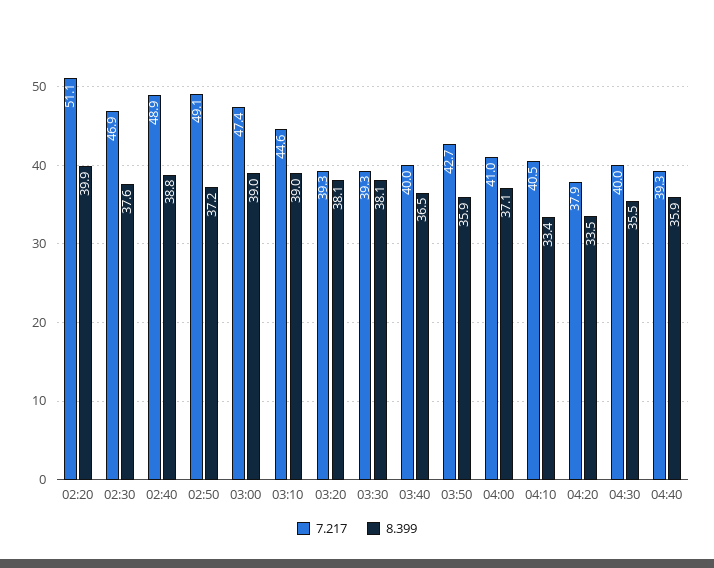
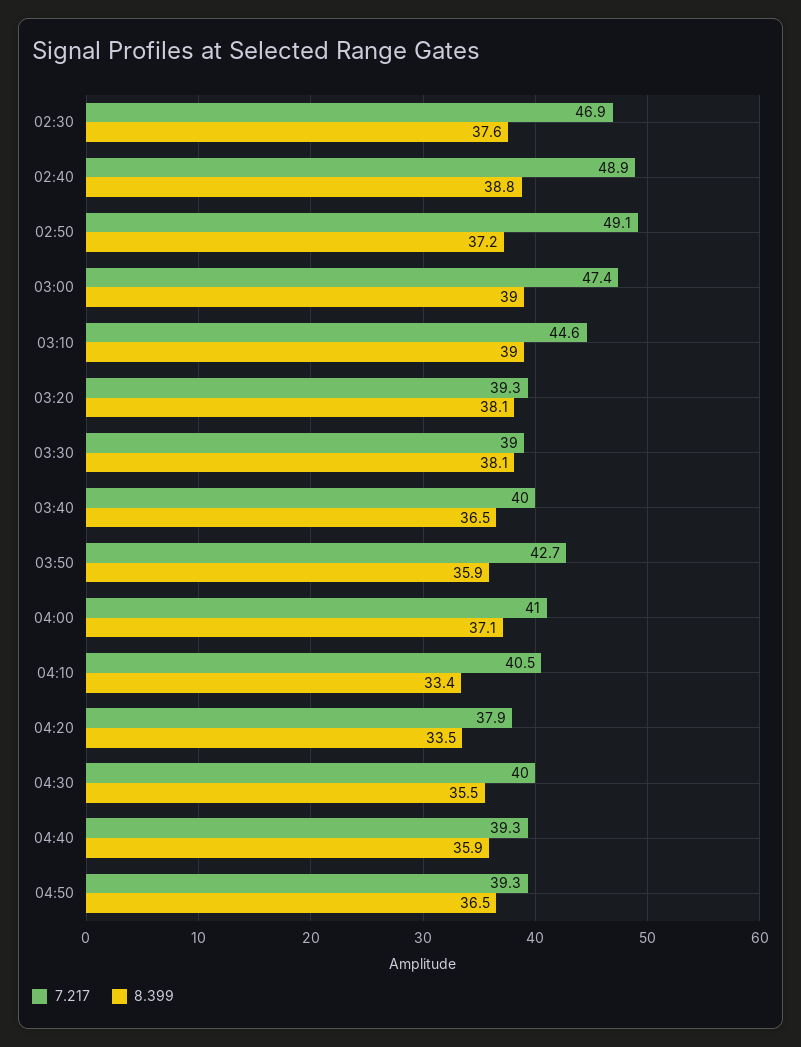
7.217, 02:20: 51.1 -> none
8.399, 02:20: 39.9 -> none
7.217, 03:30: 39.3 -> 39
7.217, 04:50: none -> 39.3
8.399, 04:50: none -> 36.5

